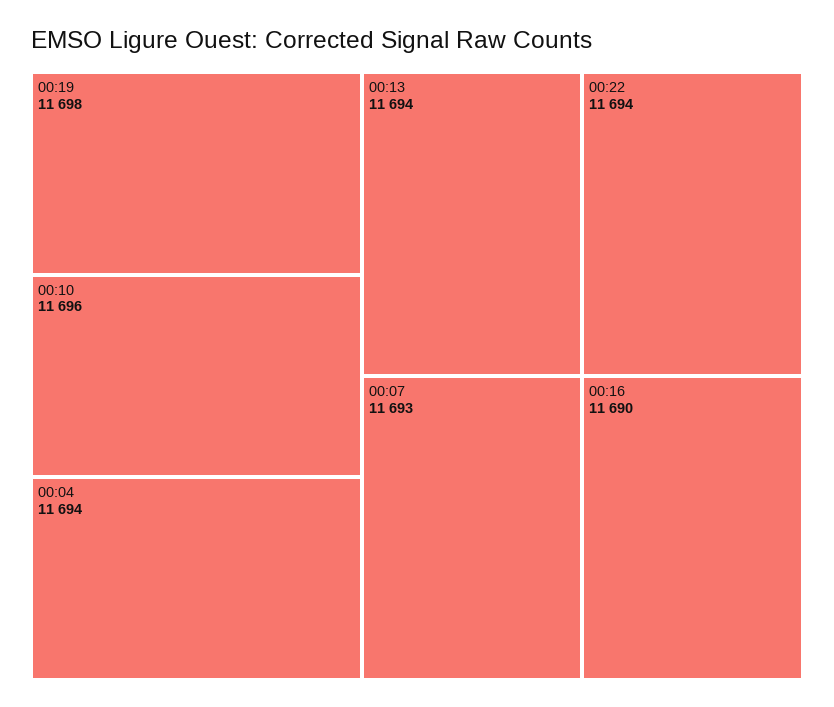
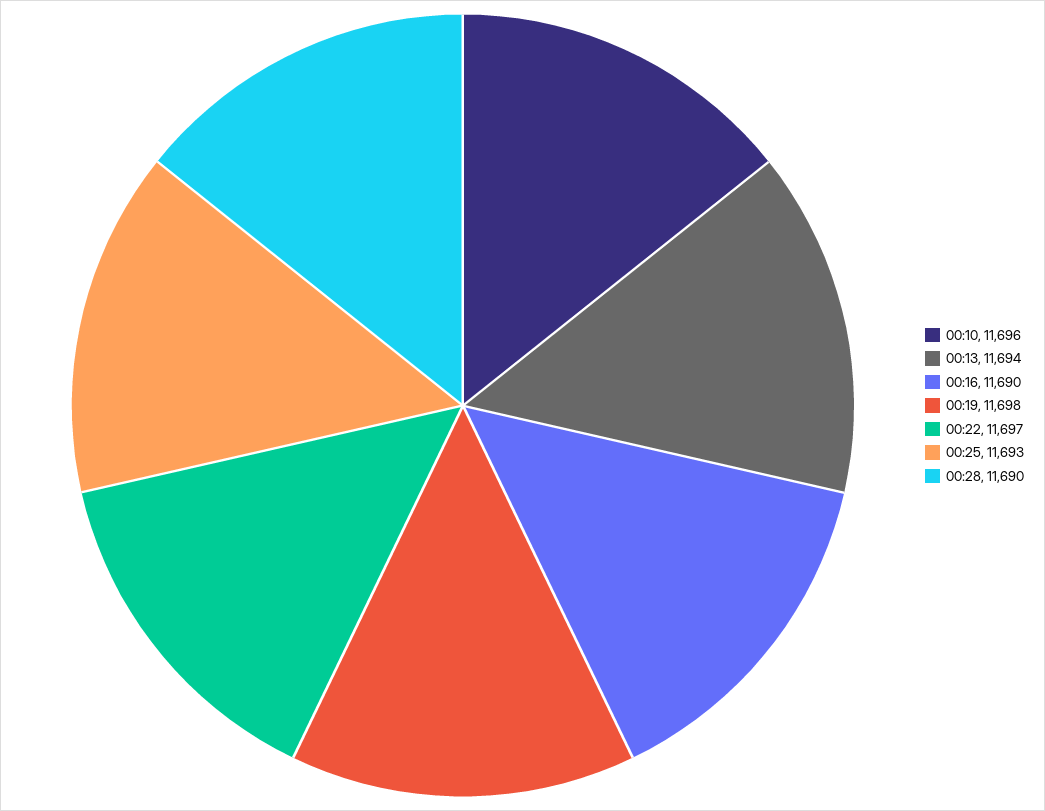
00:04: 11694 -> none
00:22: 11694 -> 11697
00:07: 11693 -> none
00:25: none -> 11693
00:28: none -> 11690

